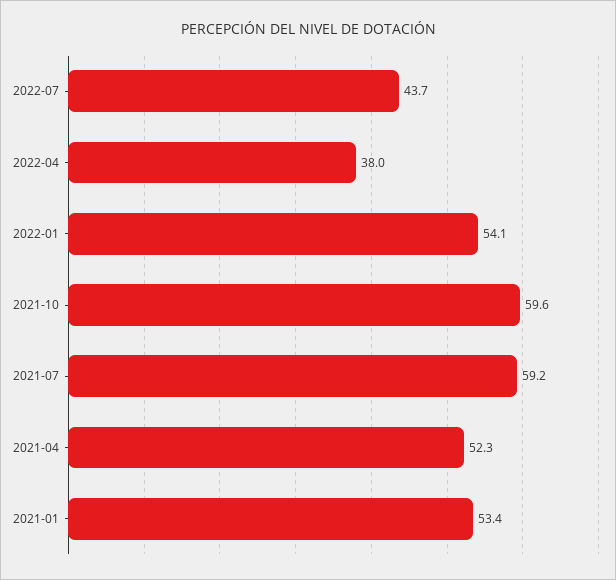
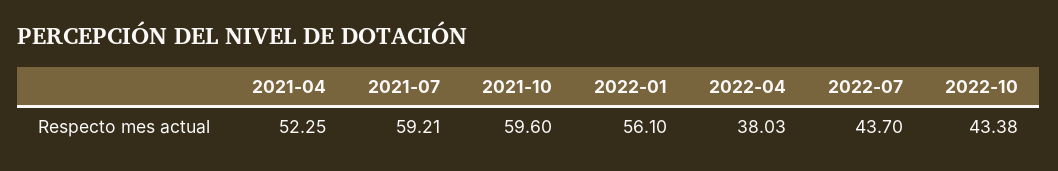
2022-01: 54.1 -> 56.1
2021-01: 53.4 -> none
2022-10: none -> 43.38

